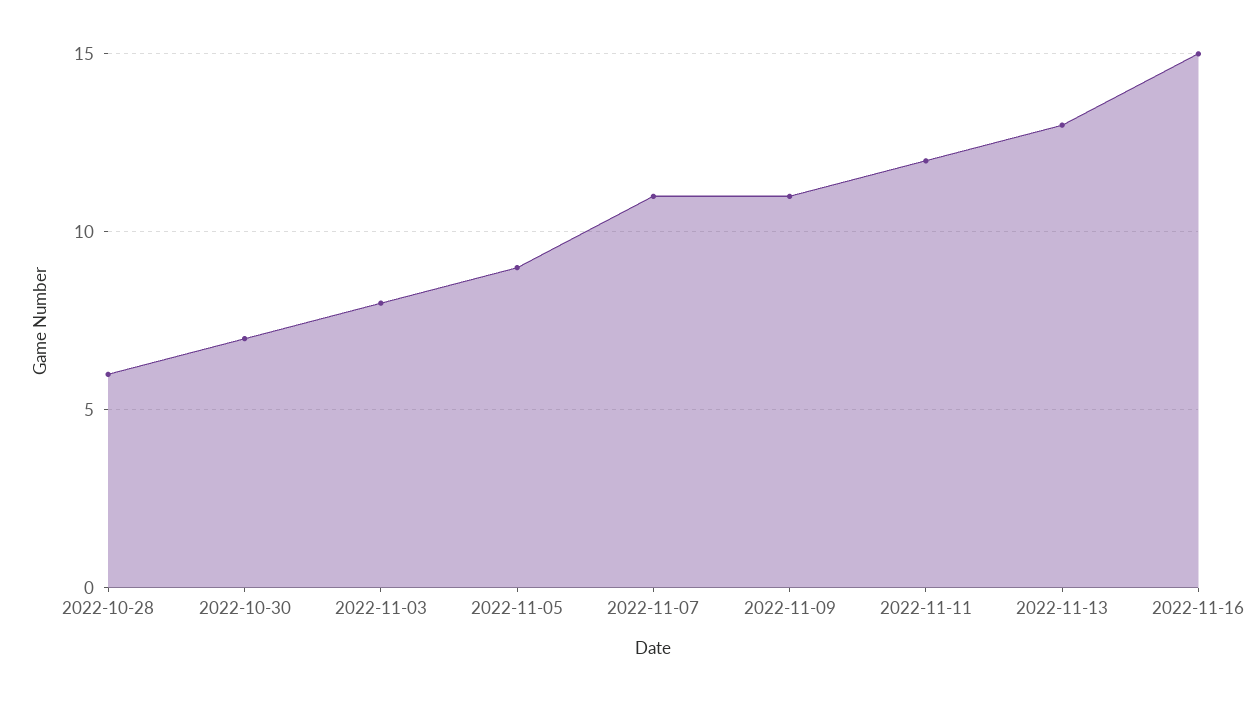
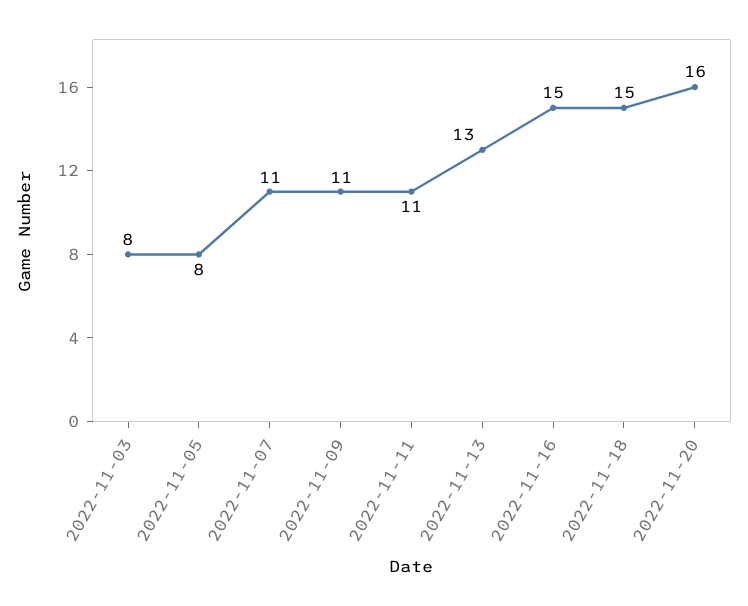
2022-10-28: 6 -> none
2022-10-30: 7 -> none
2022-11-05: 9 -> 8
2022-11-11: 12 -> 11
2022-11-18: none -> 15
2022-11-20: none -> 16

